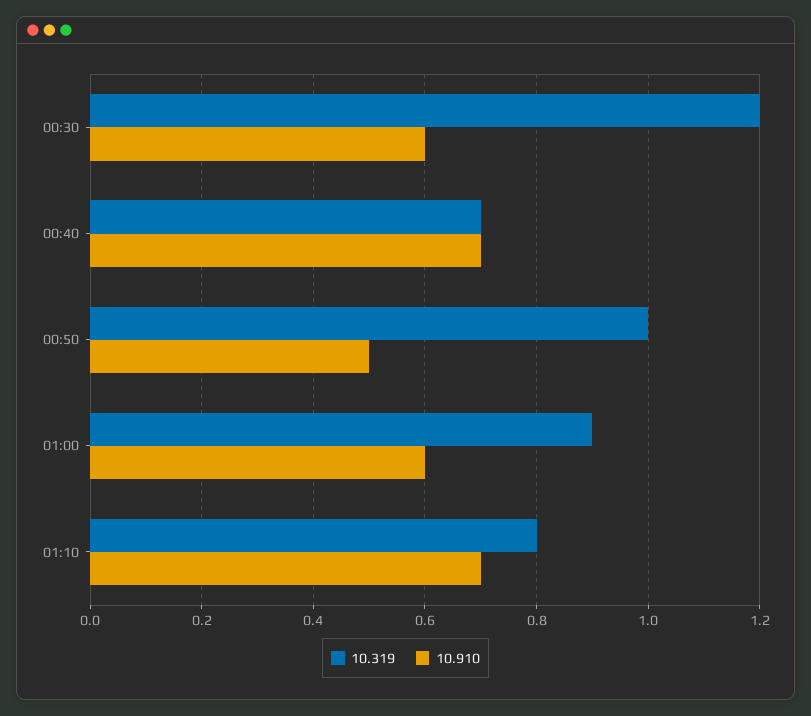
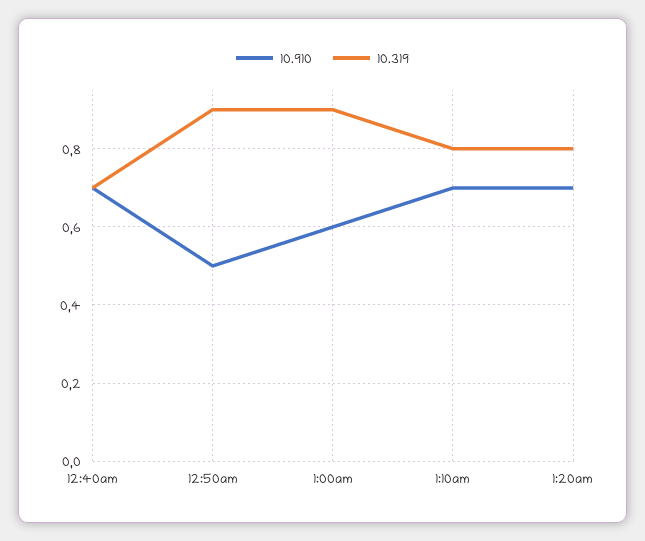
10.319, 00:30: 1.2 -> none
10.910, 00:30: 0.6 -> none
10.319, 00:50: 1 -> 0.9
10.910, 1:20am: none -> 0.7
10.319, 1:20am: none -> 0.8

